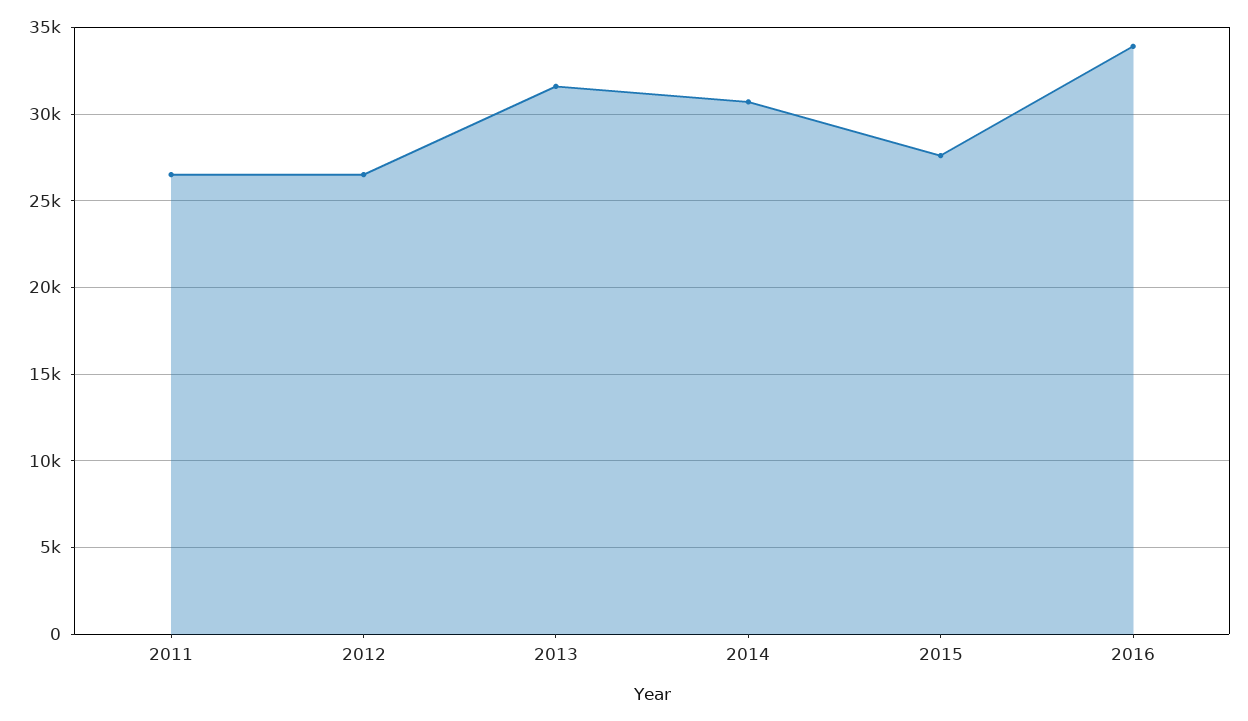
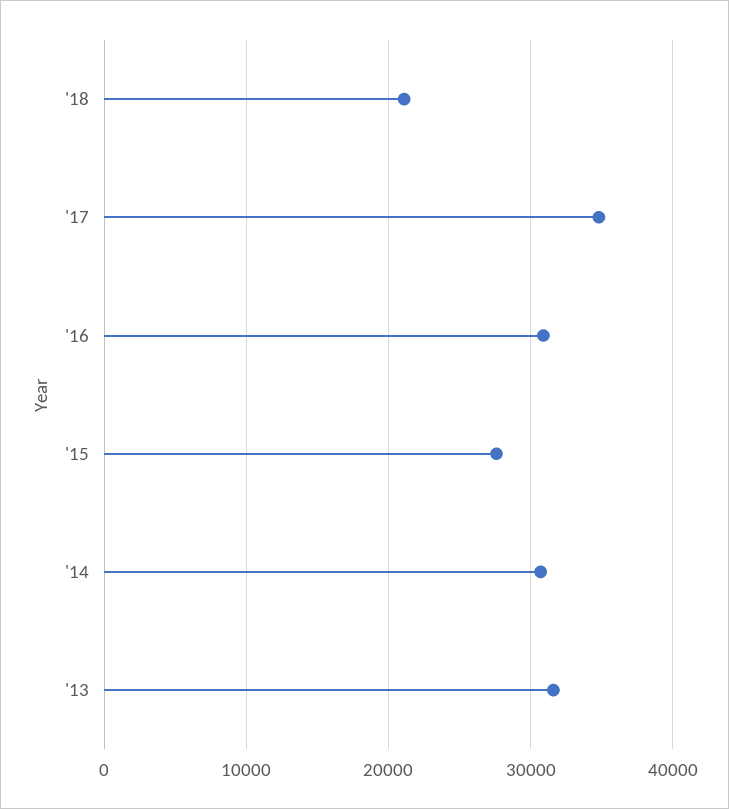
2011: 26500 -> none
2012: 26500 -> none
2016: 34000 -> 31000
'18: none -> 21000
'17: none -> 35000

